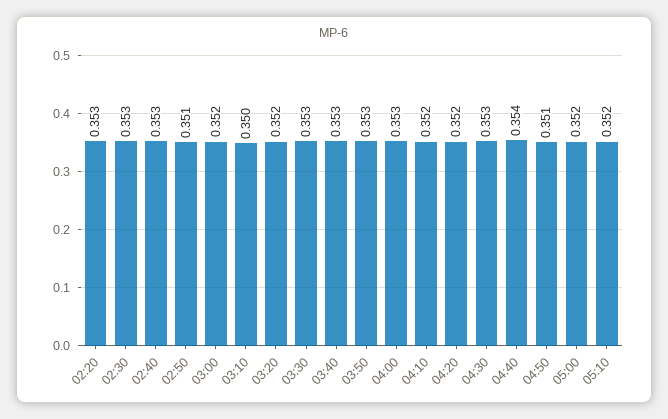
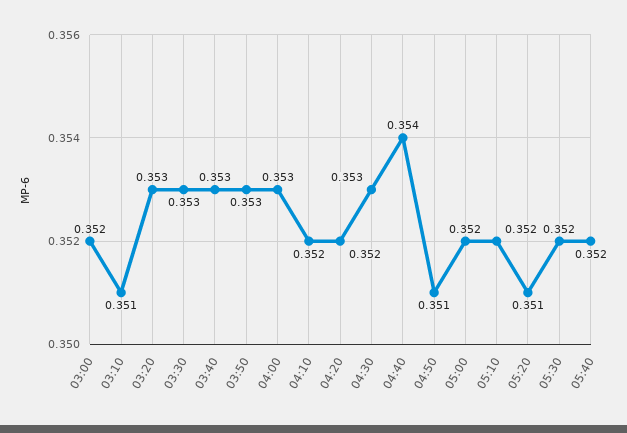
02:20: 0.353 -> none
02:30: 0.353 -> none
02:40: 0.353 -> none
02:50: 0.351 -> none
03:10: 0.35 -> 0.351
03:20: 0.352 -> 0.353
05:20: none -> 0.351
05:30: none -> 0.352
05:40: none -> 0.352

